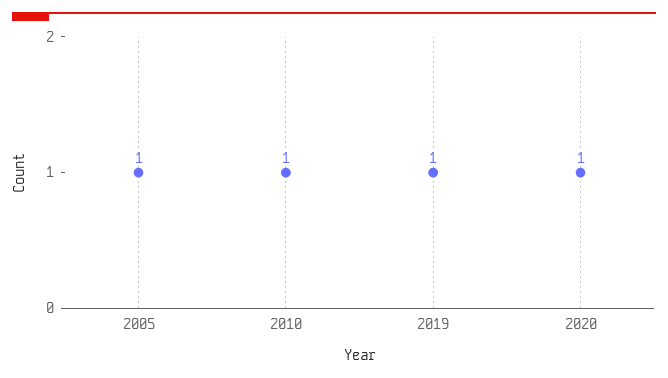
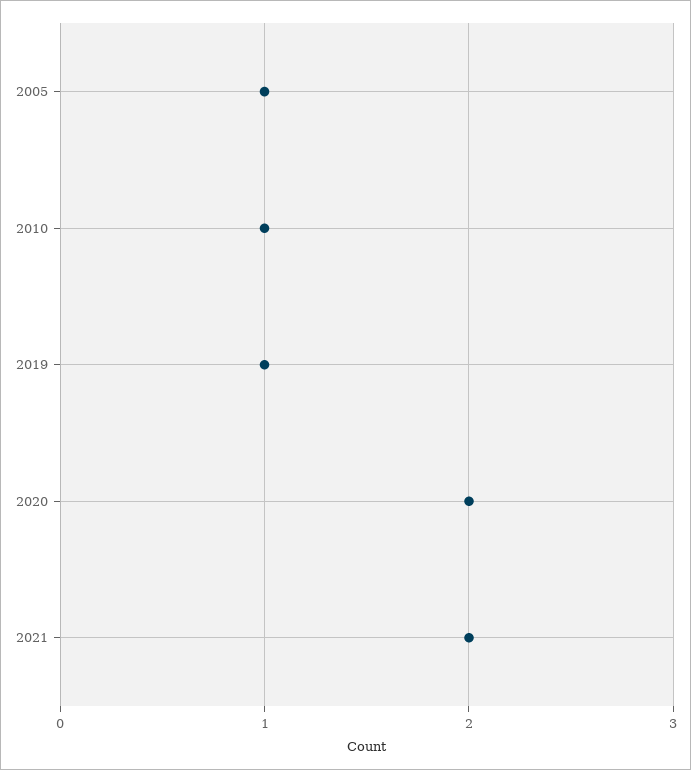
2020: 1 -> 2
2021: none -> 2

